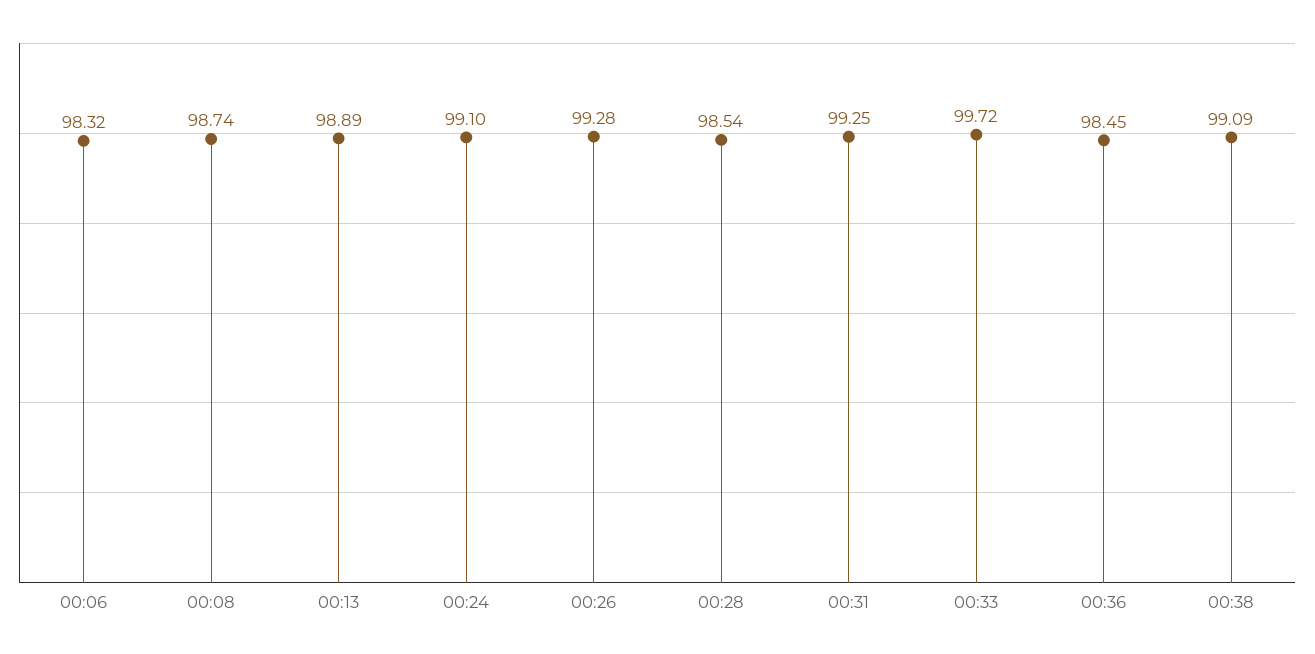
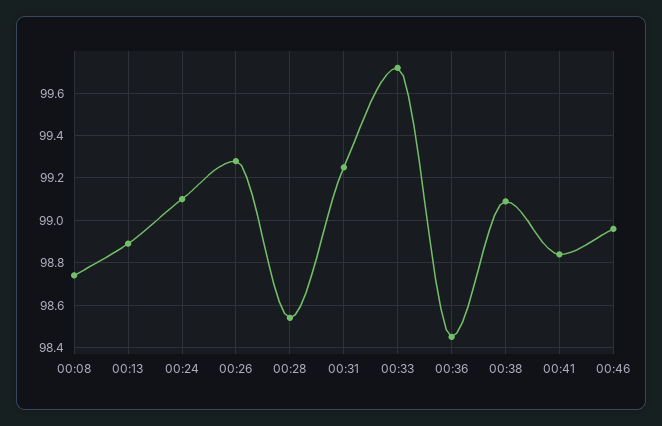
00:06: 98.32 -> none
00:41: none -> 98.85
00:46: none -> 98.95

